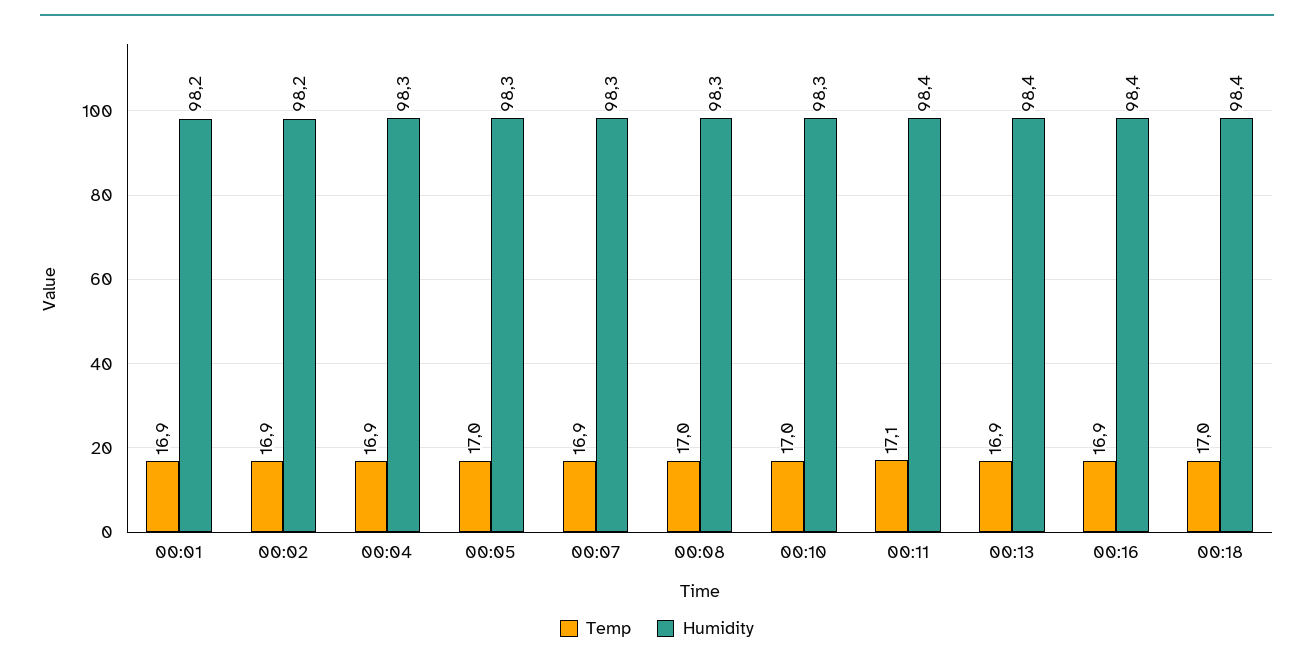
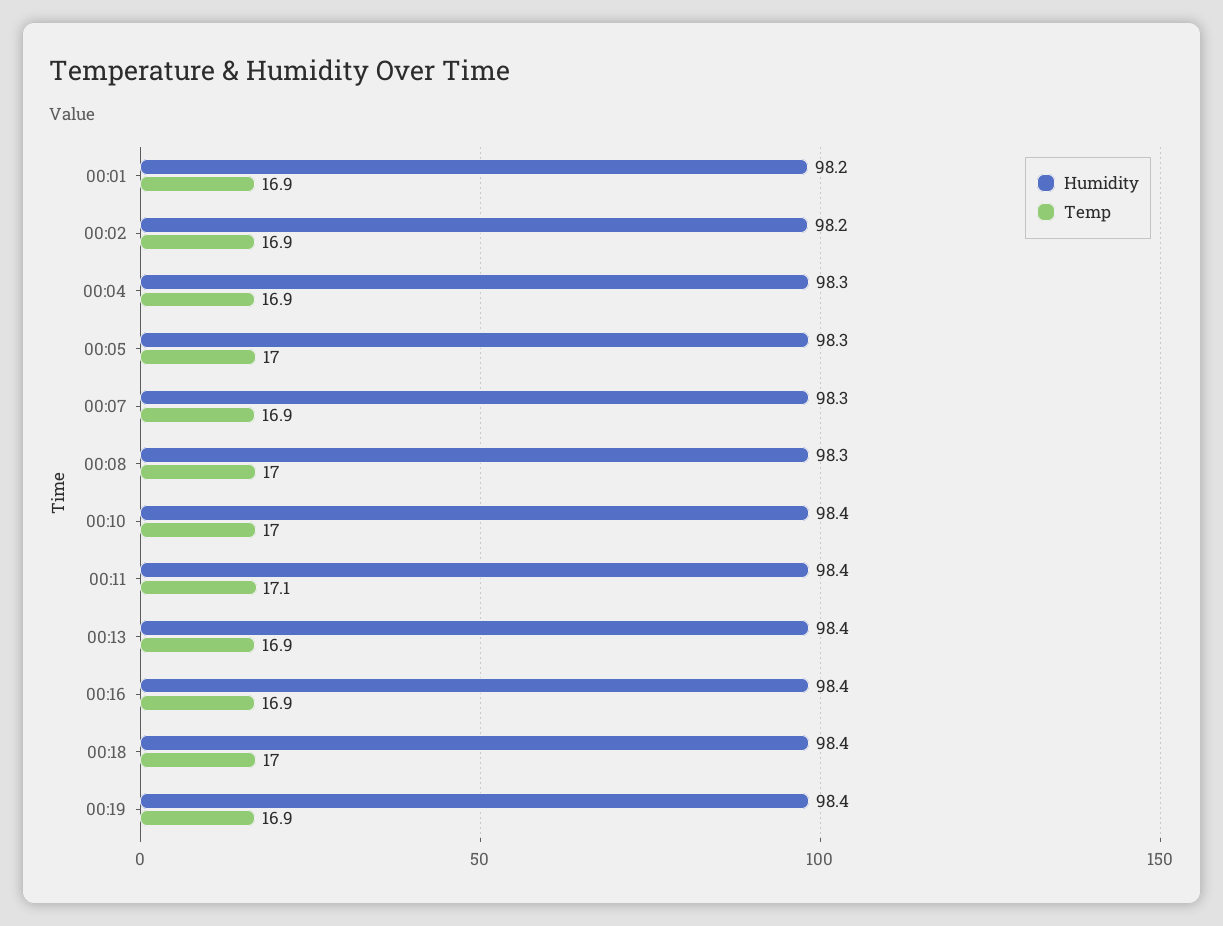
Humidity, 00:10: 98.3 -> 98.4
Humidity, 00:19: none -> 98.4
Temp, 00:19: none -> 16.9

